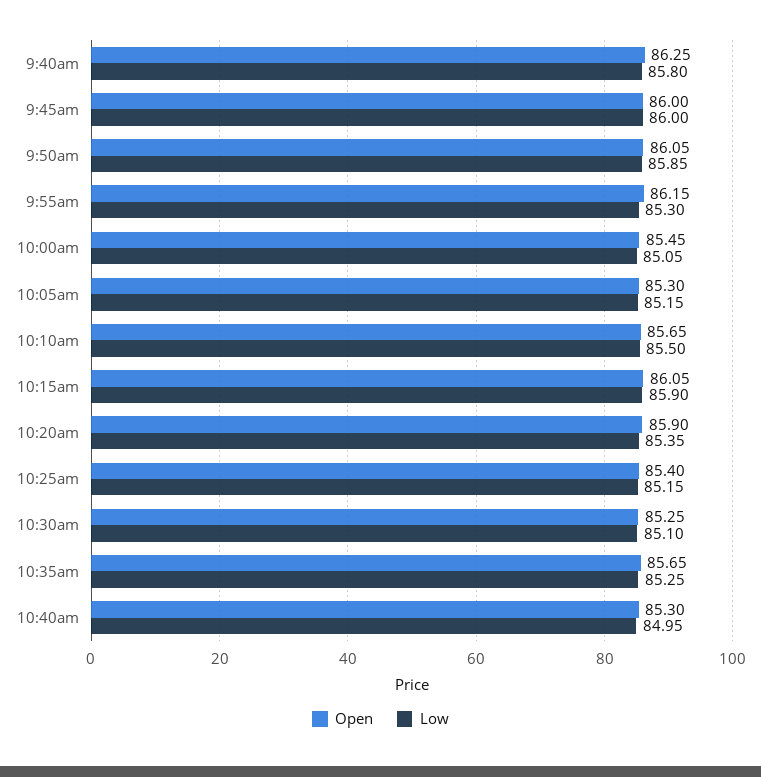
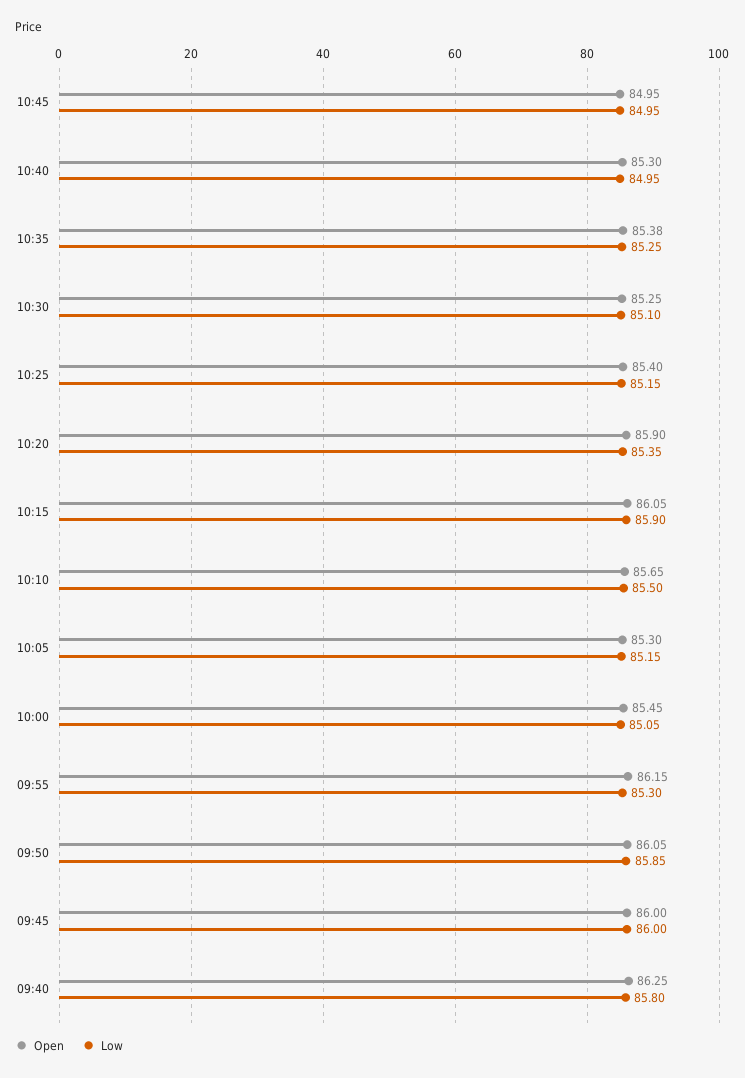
Open, 10:35am: 85.65 -> 85.38
Open, 10:45: none -> 84.95
Low, 10:45: none -> 84.95

